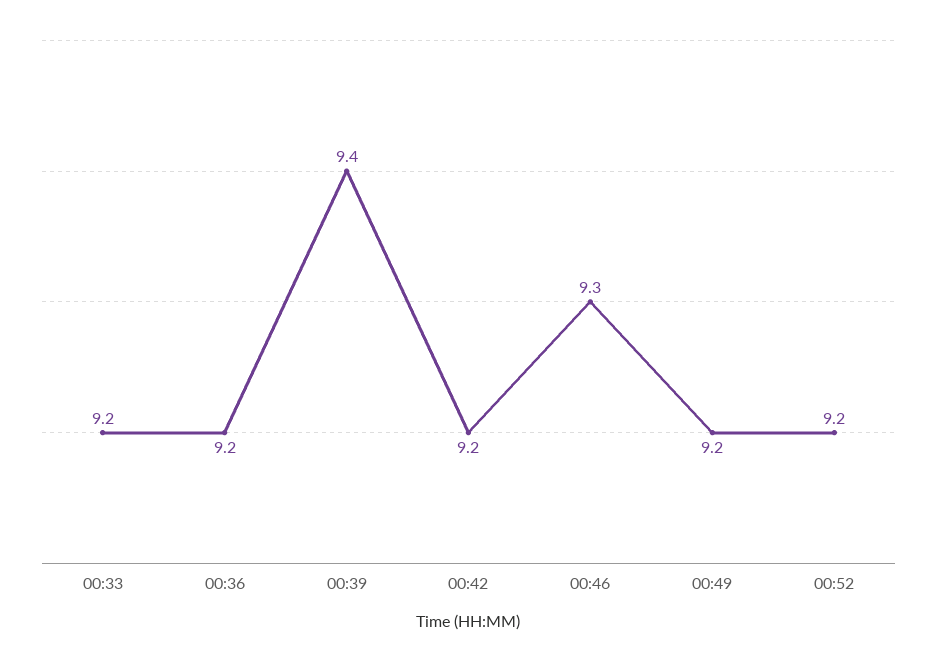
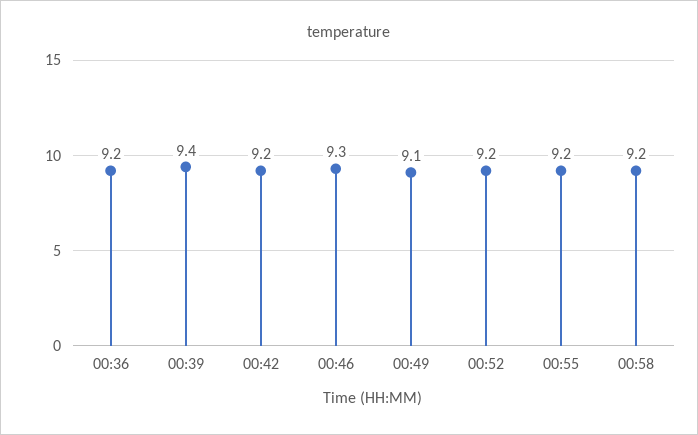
00:33: 9.2 -> none
00:49: 9.2 -> 9.1
00:55: none -> 9.2
00:58: none -> 9.2

